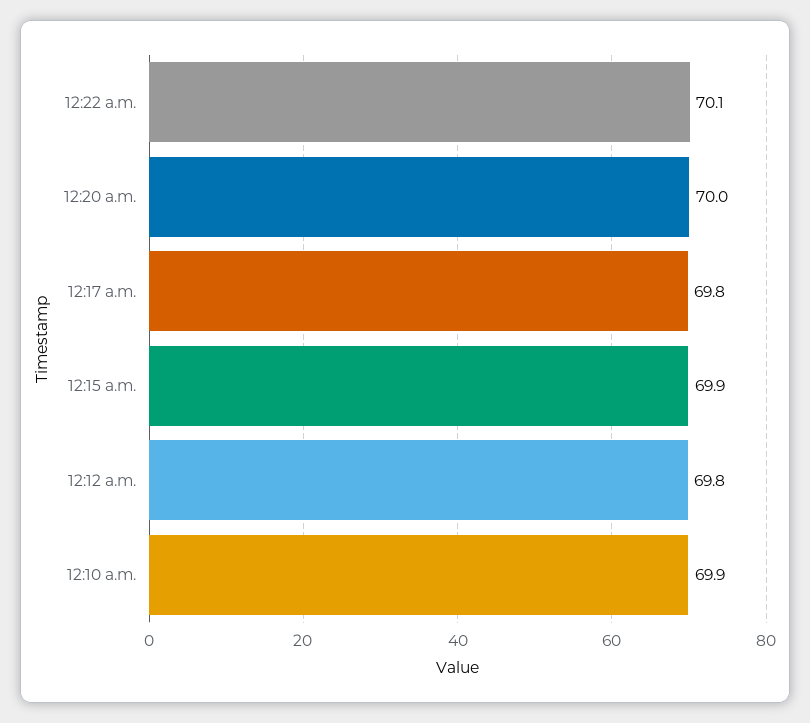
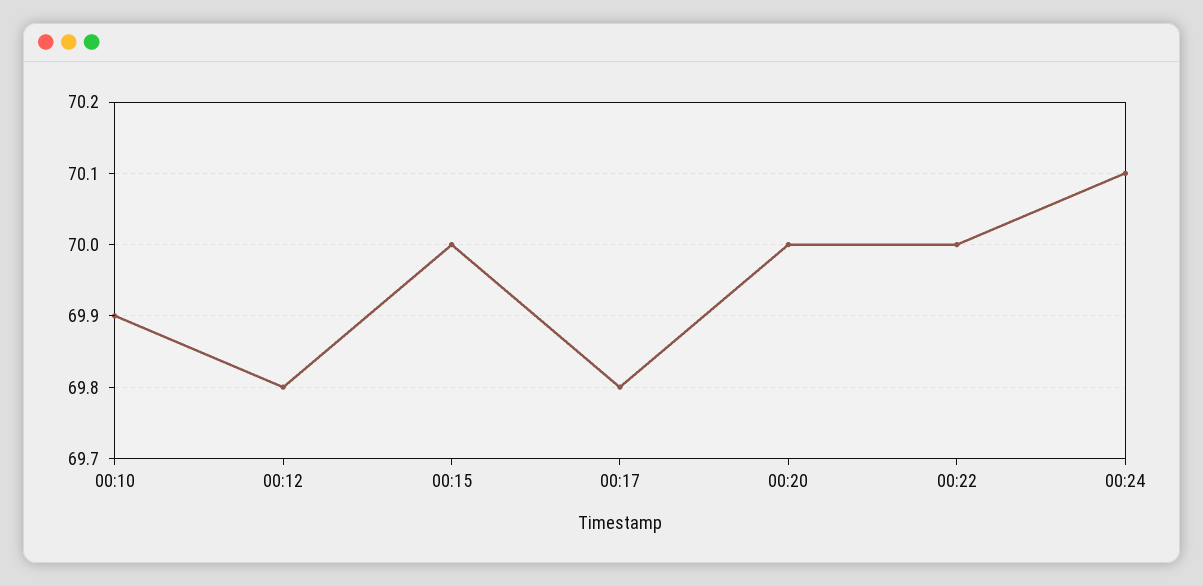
12:22 a.m.: 70.1 -> 70
12:15 a.m.: 69.9 -> 70
00:24: none -> 70.1

